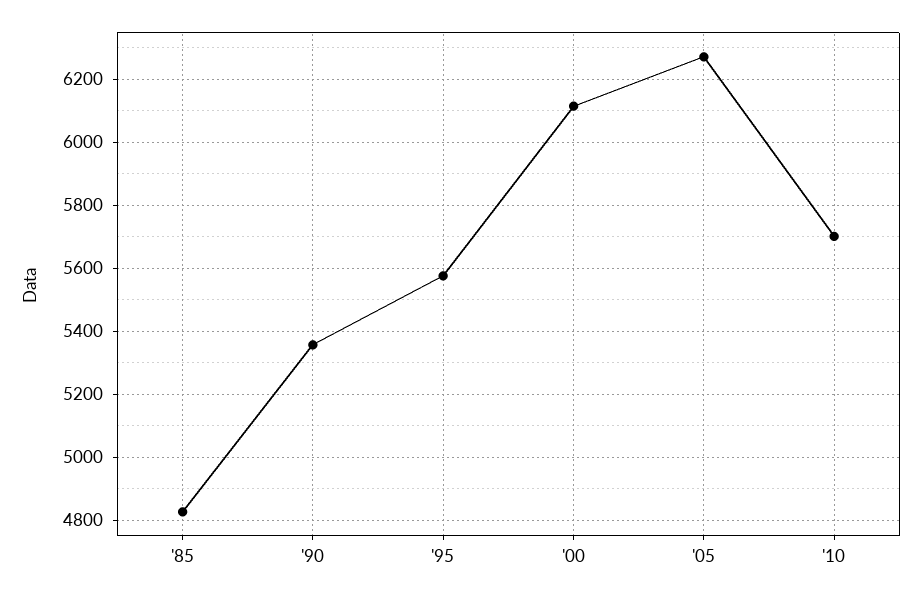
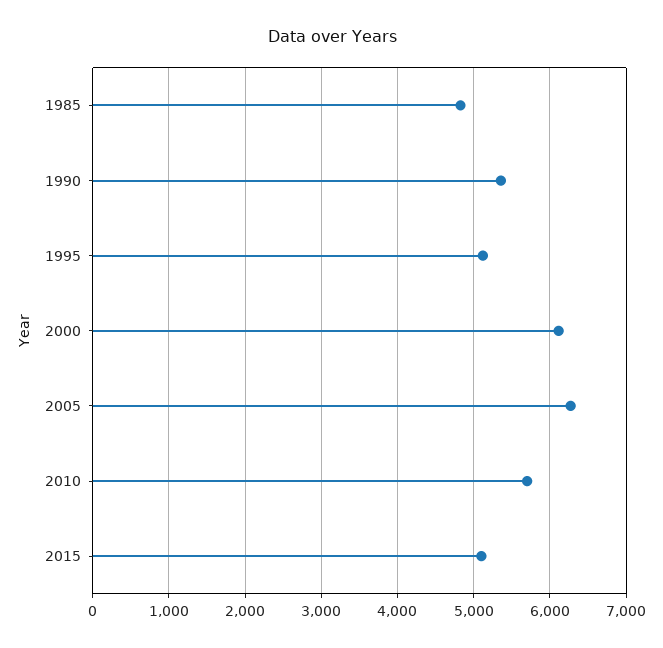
'95: 5580 -> 5100
2015: none -> 5100

